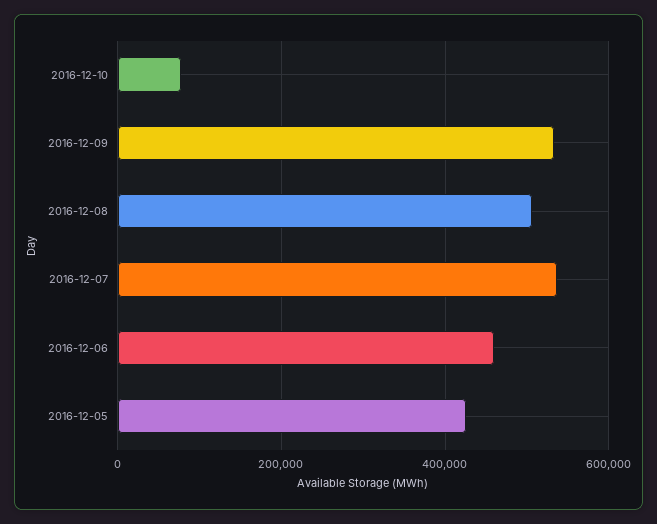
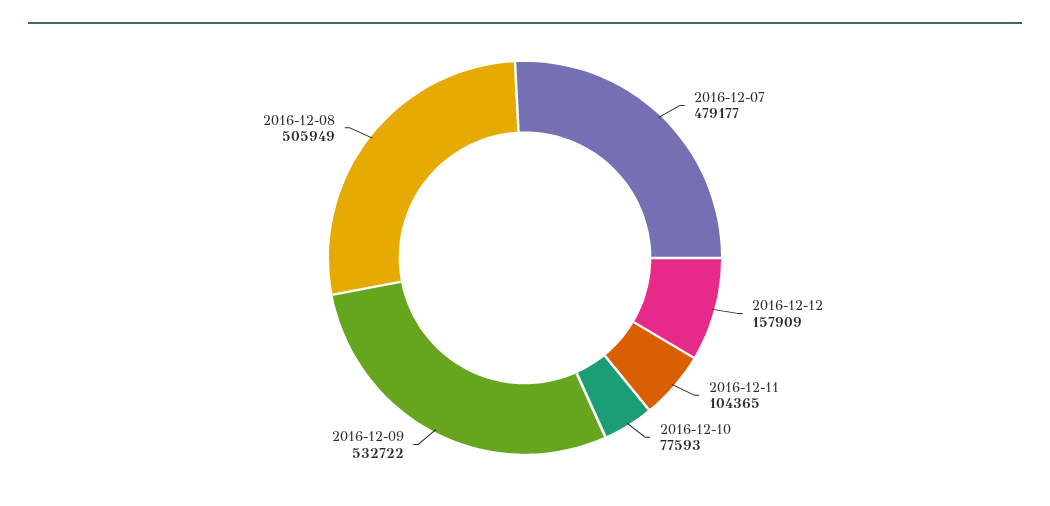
2016-12-07: 540000 -> 479177
2016-12-06: 460000 -> none
2016-12-05: 420000 -> none
2016-12-12: none -> 157909
2016-12-11: none -> 104365

